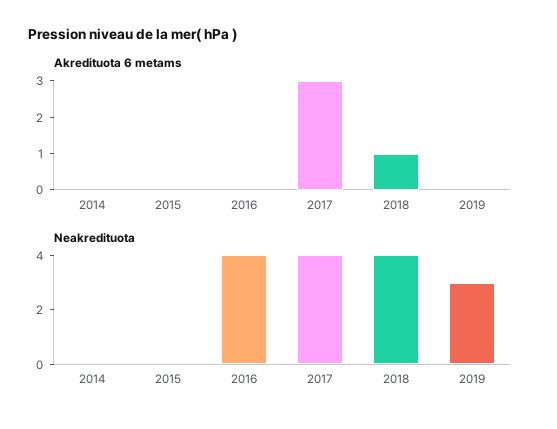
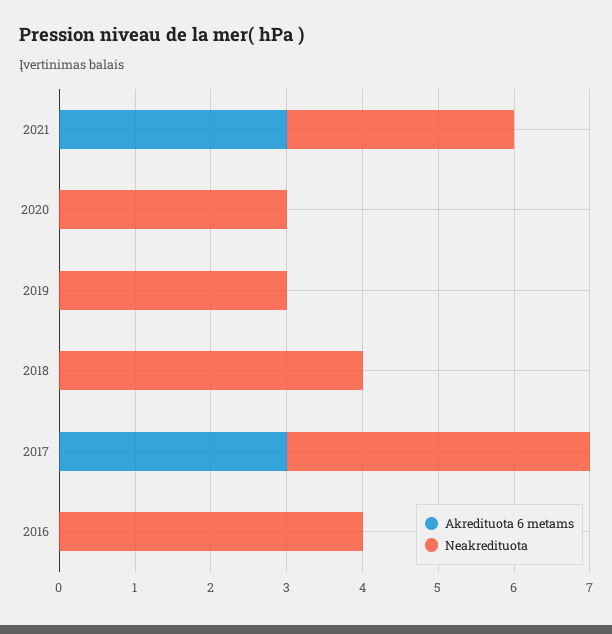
Akredituota 6 metams, 2014: 0 -> none
Akredituota 6 metams, 2015: 0 -> none
Akredituota 6 metams, 2018: 1 -> 0
Neakredituota, 2014: 0 -> none
Neakredituota, 2015: 0 -> none
Akredituota 6 metams, 2021: none -> 3
Neakredituota, 2021: none -> 3
Akredituota 6 metams, 2020: none -> 0
Neakredituota, 2020: none -> 3

